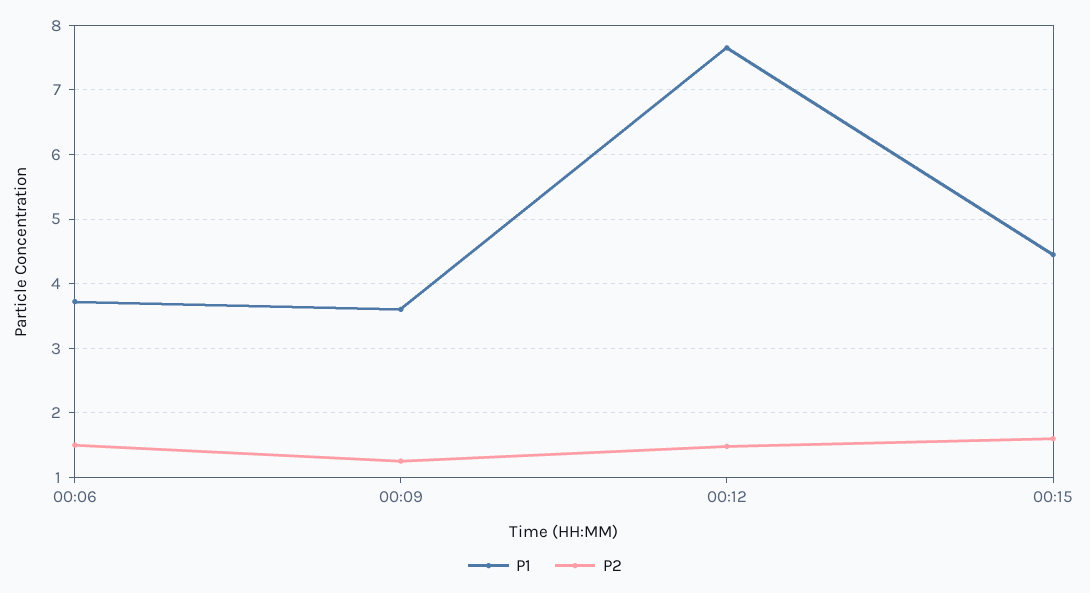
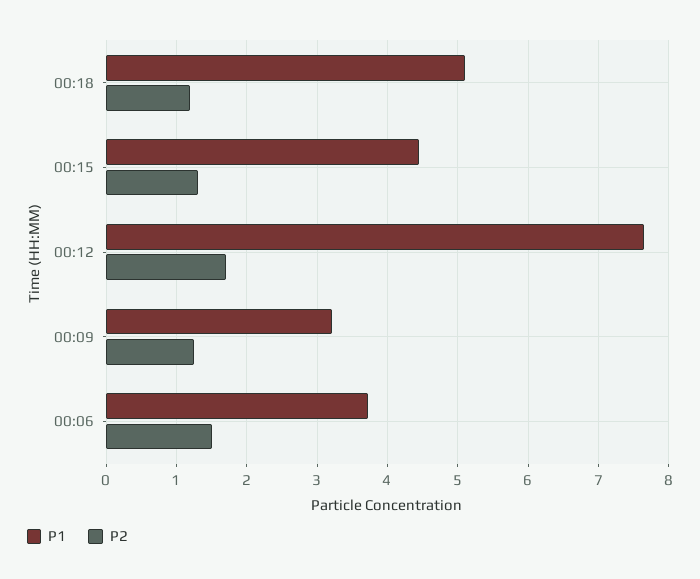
P1, 00:09: 3.6 -> 3.2
P2, 00:12: 1.5 -> 1.7
P2, 00:15: 1.6 -> 1.3
P1, 00:18: none -> 5.1
P2, 00:18: none -> 1.2

